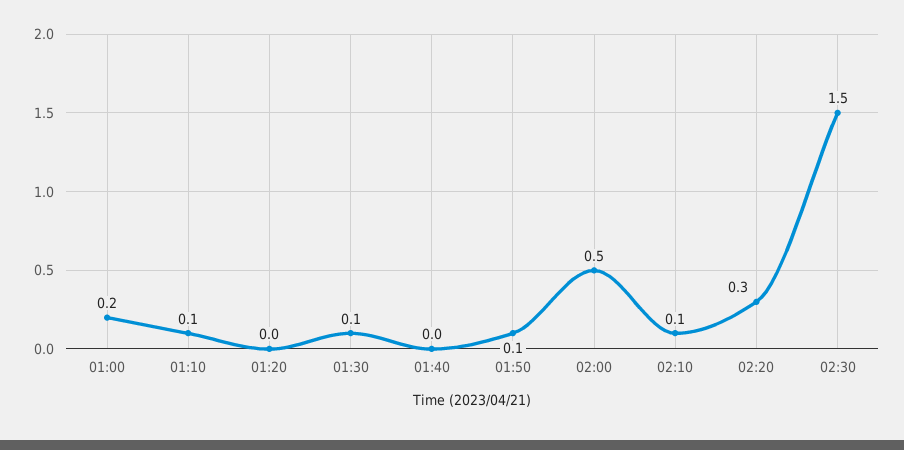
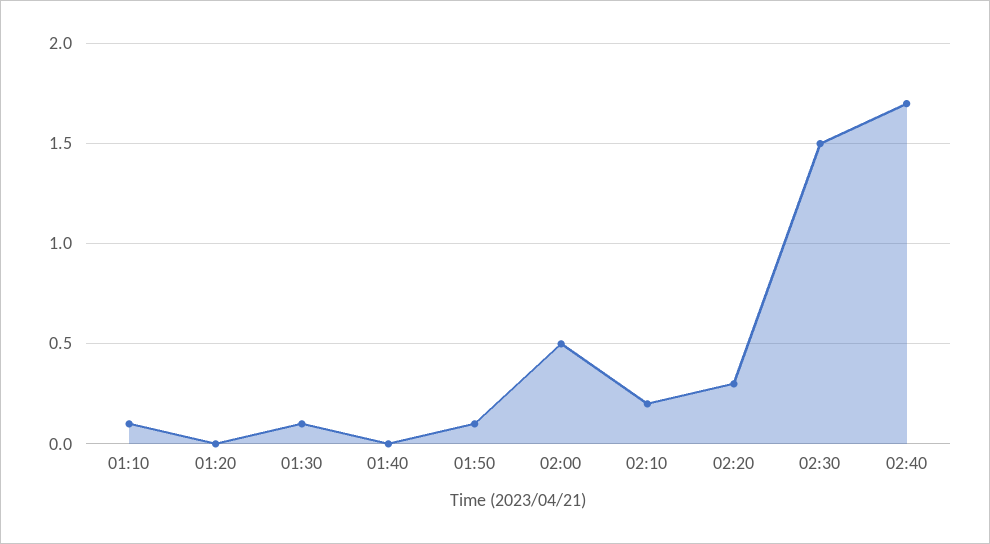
01:00: 0.2 -> none
02:10: 0.1 -> 0.2
02:40: none -> 1.7

